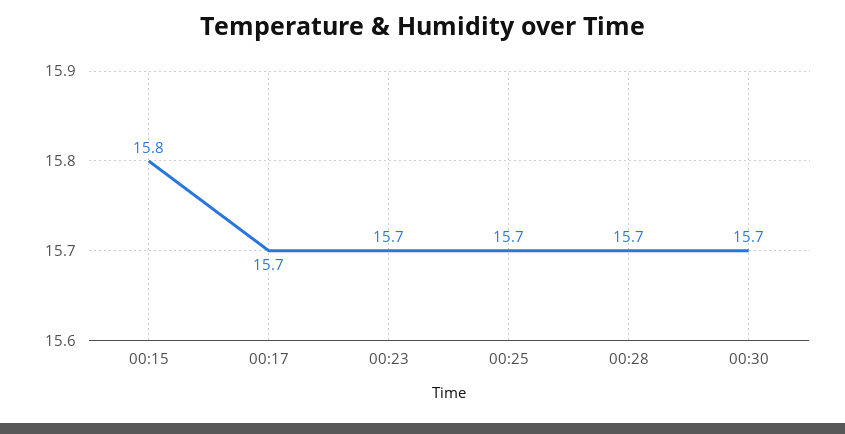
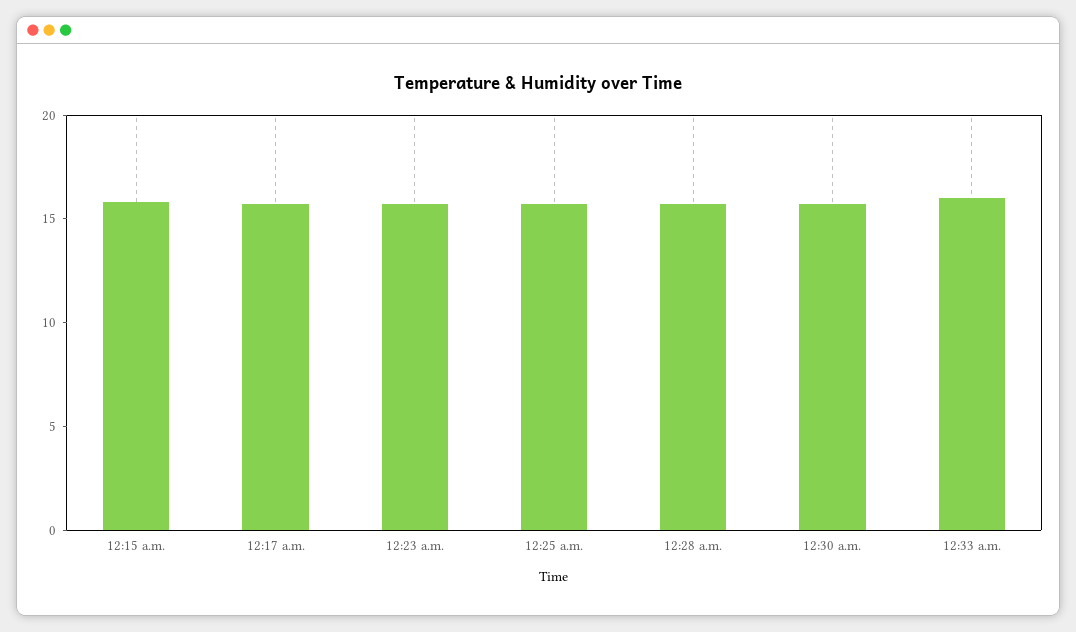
12:33 a.m.: none -> 16

